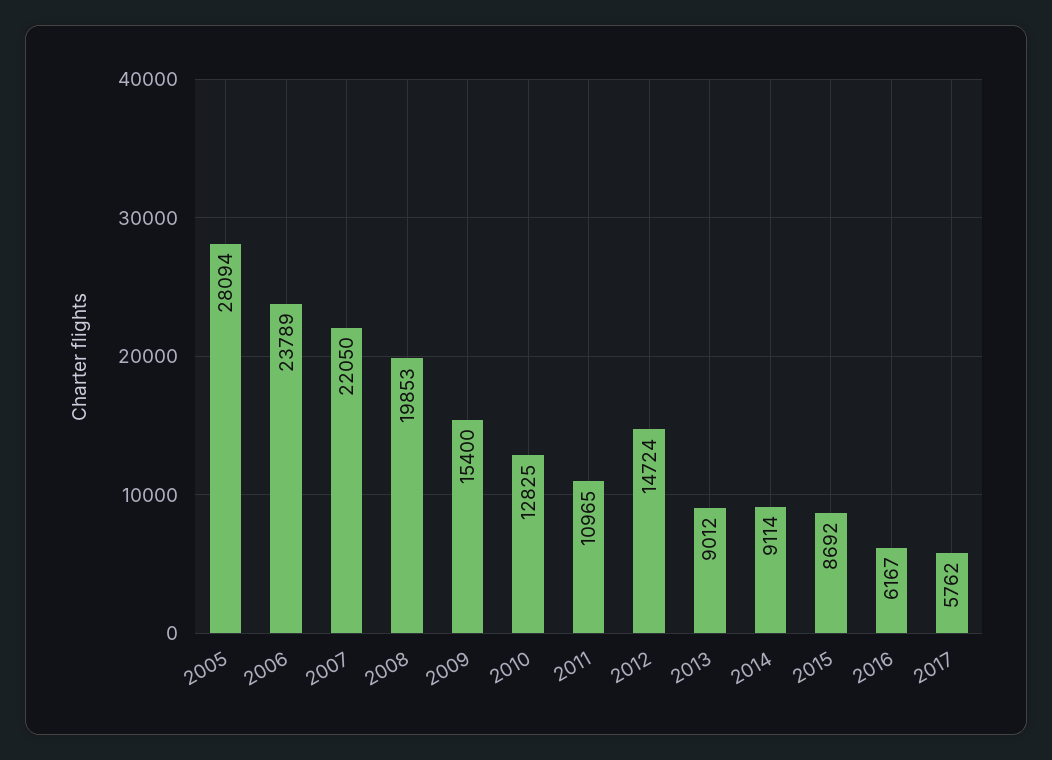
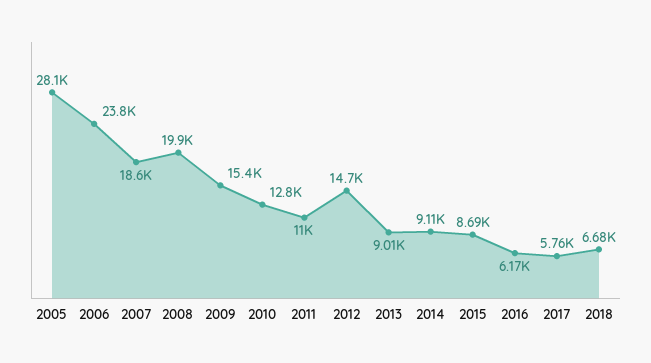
2007: 22050 -> 18600
2018: none -> 6680

